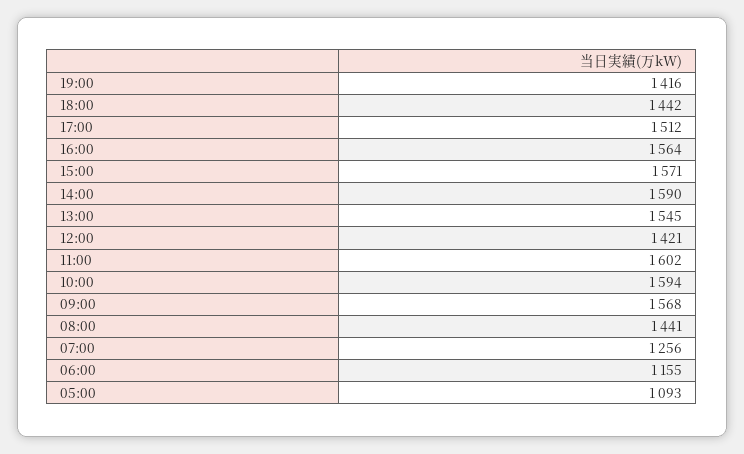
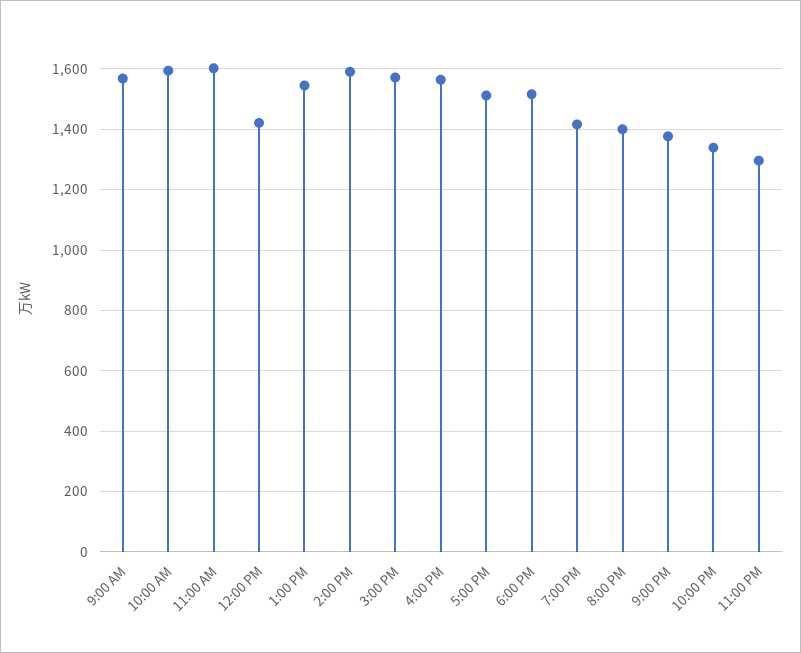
18:00: 1442 -> 1520
08:00: 1441 -> none
07:00: 1256 -> none
06:00: 1155 -> none
05:00: 1093 -> none
8:00 PM: none -> 1400
9:00 PM: none -> 1380
10:00 PM: none -> 1340
11:00 PM: none -> 1300

